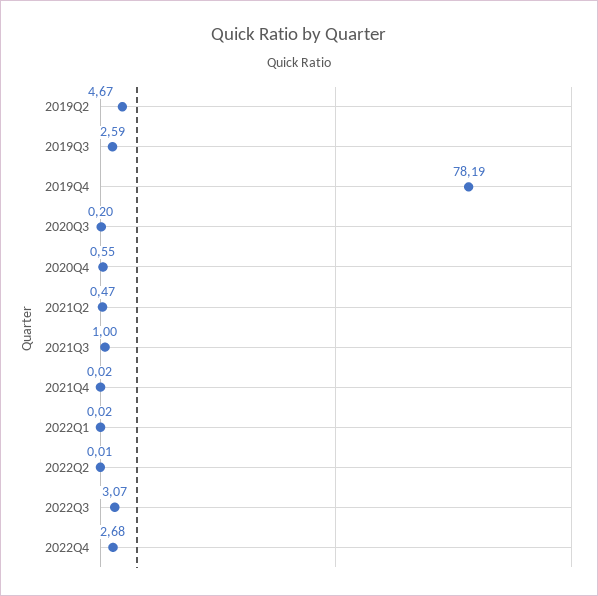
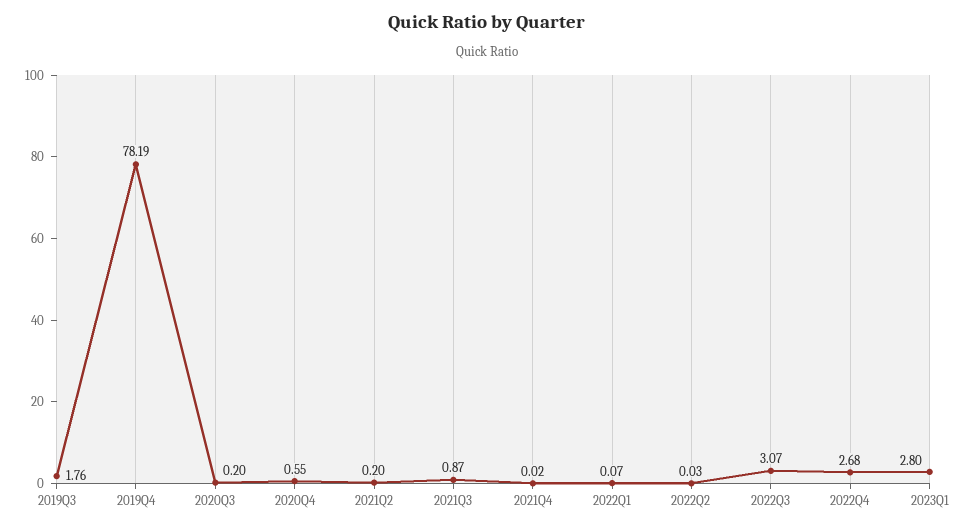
2019Q2: 4.67 -> none
2019Q3: 2.59 -> 1.76
2021Q2: 0.47 -> 0.2
2021Q3: 1 -> 0.87
2022Q1: 0.02 -> 0.07
2022Q2: 0.01 -> 0.03
2023Q1: none -> 2.8

